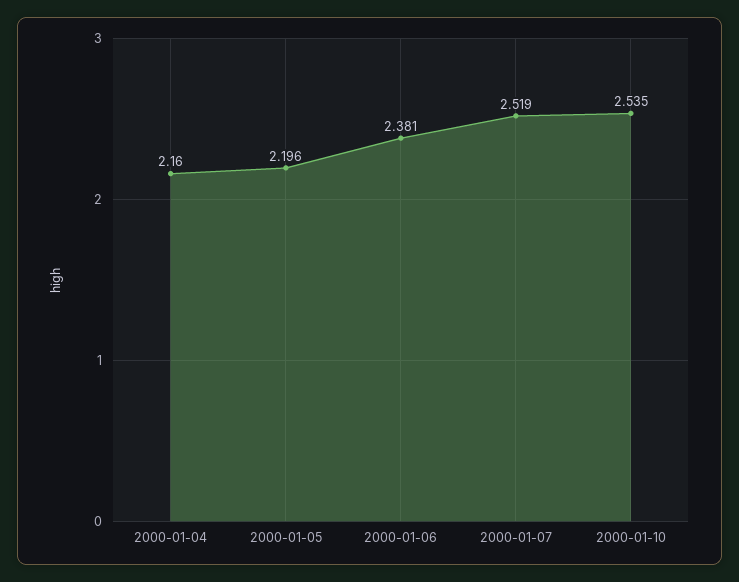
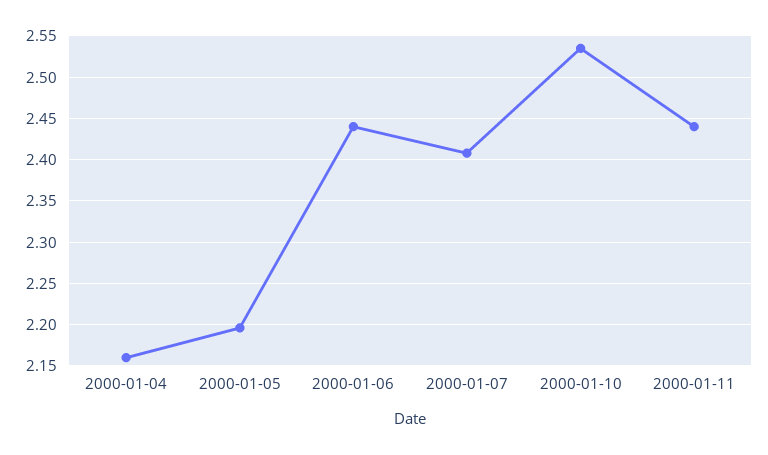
2000-01-06: 2.381 -> 2.44
2000-01-07: 2.519 -> 2.41
2000-01-11: none -> 2.44

